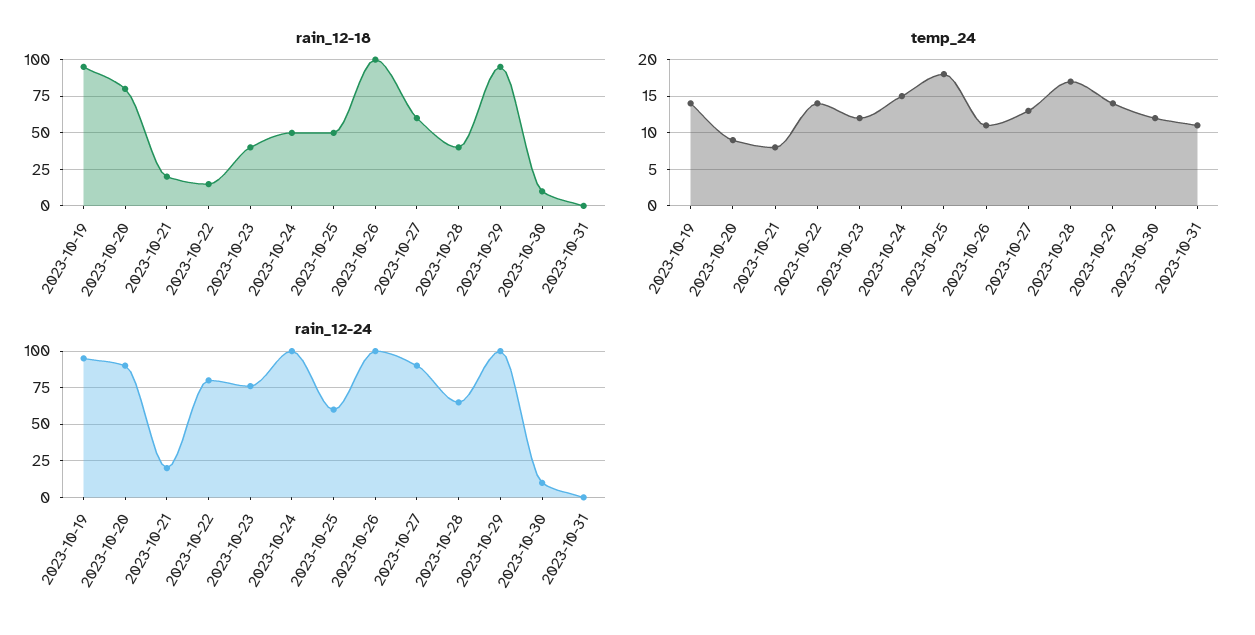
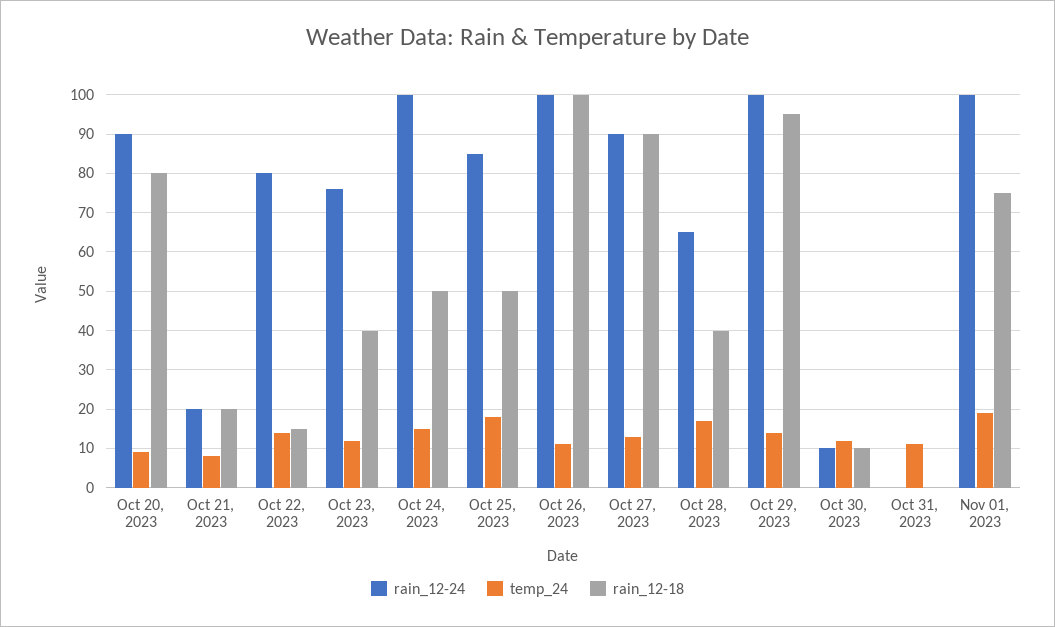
rain_12-18, 2023-10-19: 95 -> none
rain_12-18, 2023-10-27: 60 -> 90
temp_24, 2023-10-19: 14 -> none
rain_12-24, 2023-10-19: 95 -> none
rain_12-24, 2023-10-25: 60 -> 85
rain_12-24, Nov 01, 2023: none -> 100
temp_24, Nov 01, 2023: none -> 20
rain_12-18, Nov 01, 2023: none -> 75

